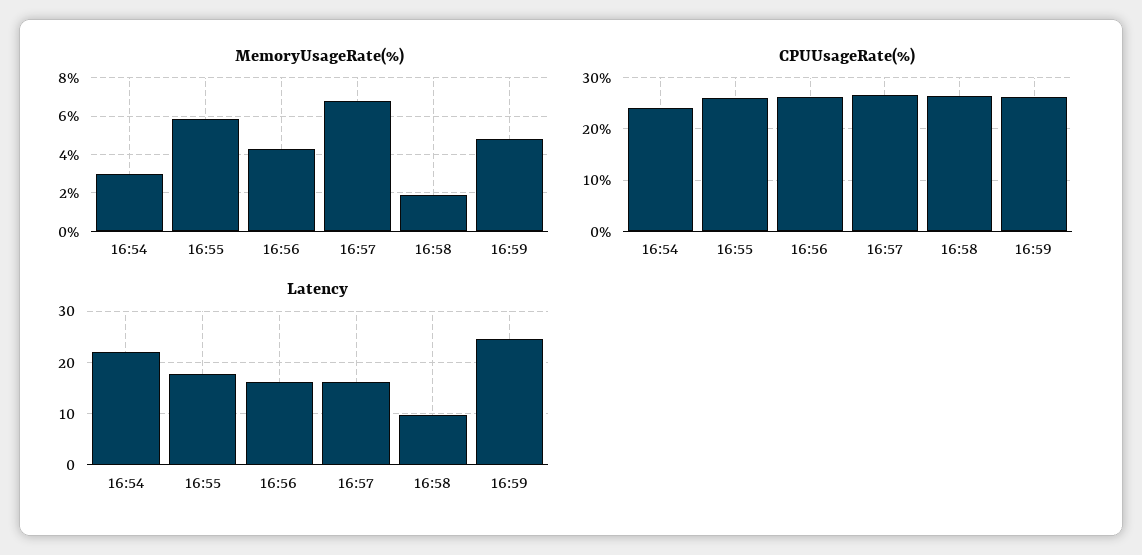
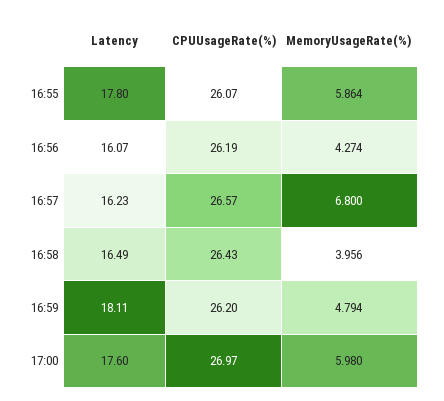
MemoryUsageRate(%), 16:54: 3 -> none
MemoryUsageRate(%), 16:58: 2 -> 3.956
CPUUsageRate(%), 16:54: 24 -> none
Latency, 16:54: 22 -> none
Latency, 16:58: 10 -> 16.49
Latency, 16:59: 24 -> 18.11
Latency, 17:00: none -> 17.6
CPUUsageRate(%), 17:00: none -> 26.97
MemoryUsageRate(%), 17:00: none -> 5.98

